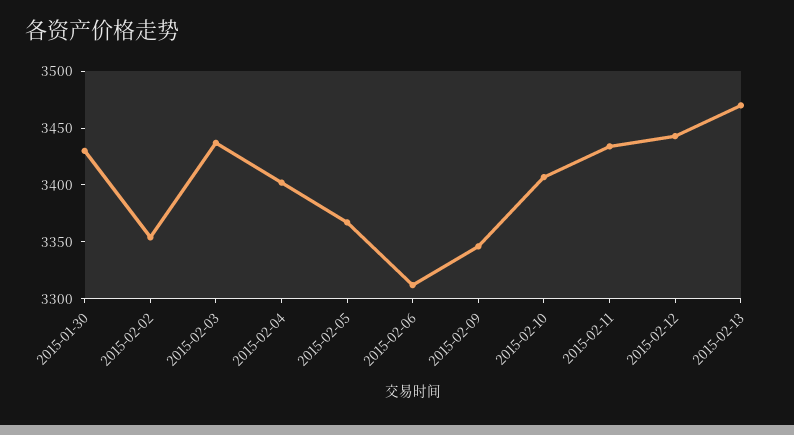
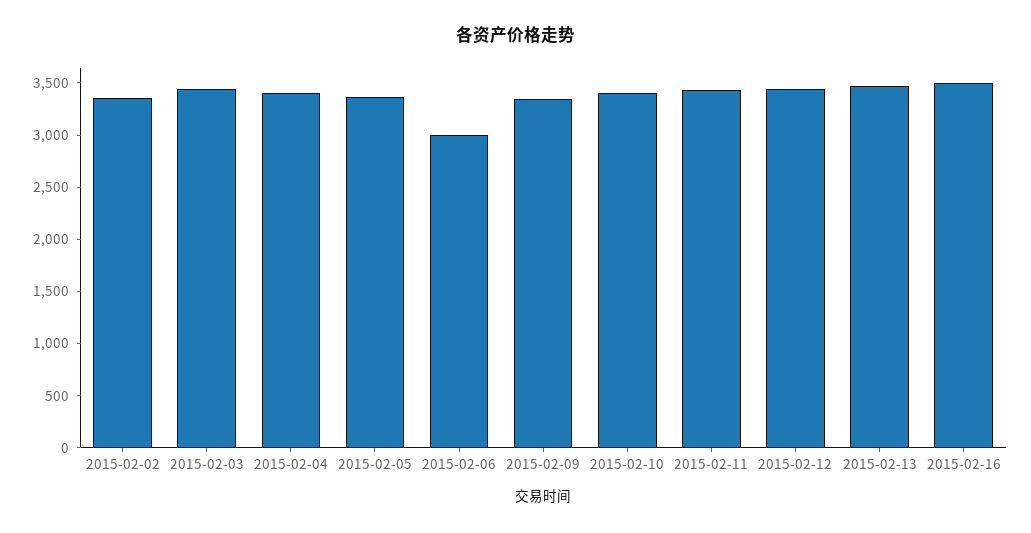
2015-01-30: 3430 -> none
2015-02-06: 3310 -> 3000
2015-02-16: none -> 3500

